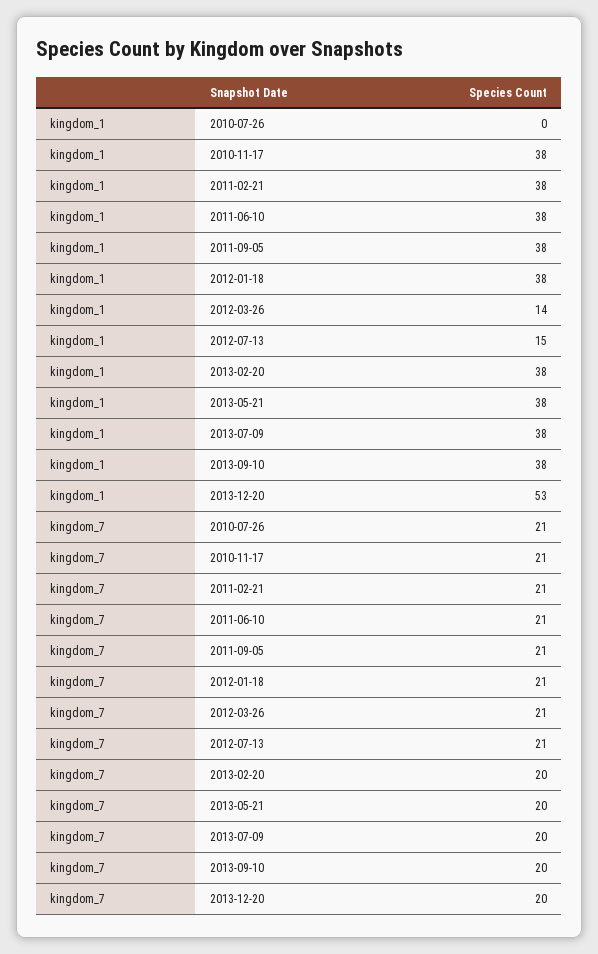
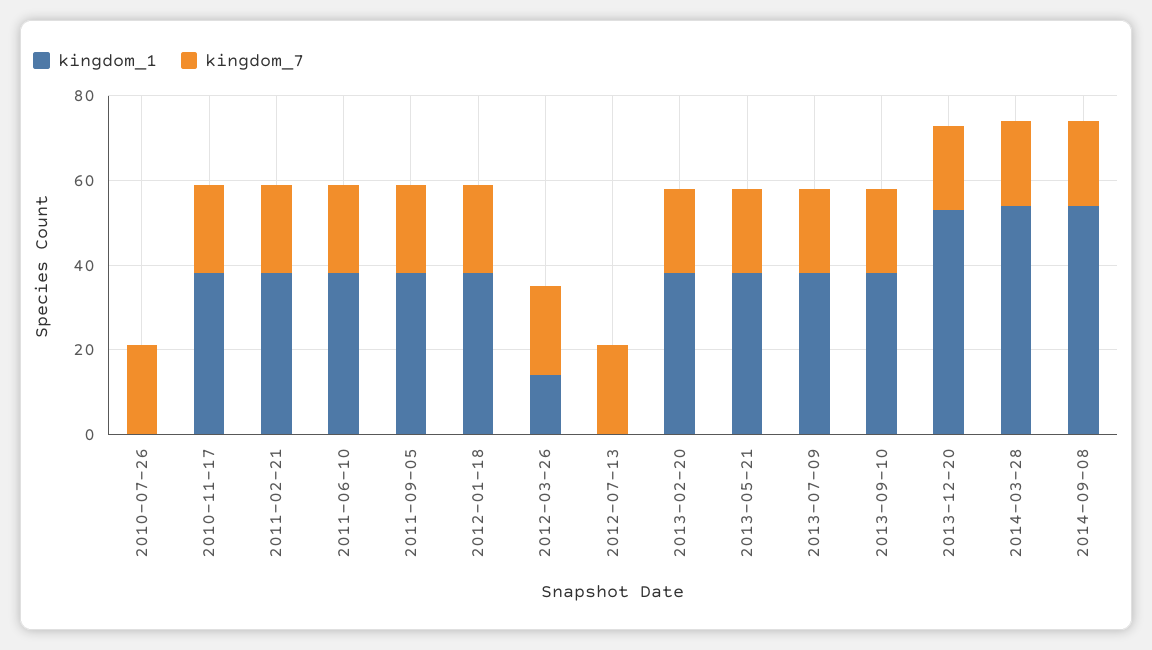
kingdom_1, 2012-07-13: 15 -> 0
kingdom_1, 2014-03-28: none -> 55
kingdom_7, 2014-03-28: none -> 20
kingdom_1, 2014-09-08: none -> 55
kingdom_7, 2014-09-08: none -> 20

